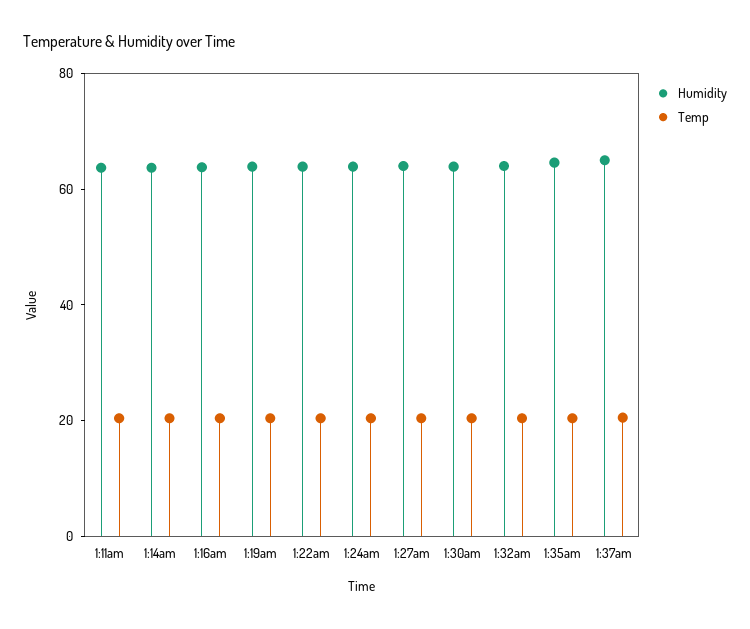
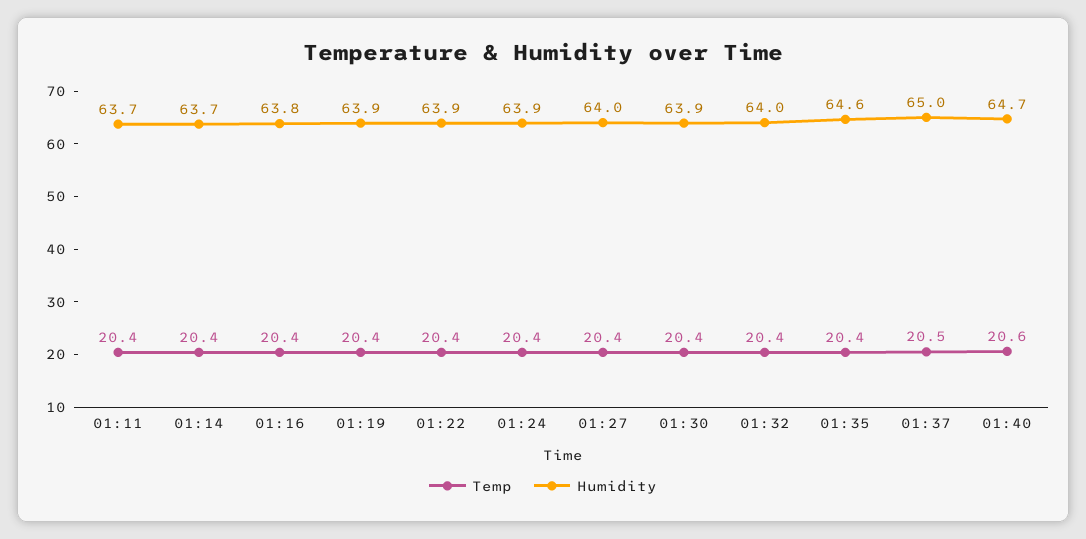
Temp, 01:40: none -> 20.6
Humidity, 01:40: none -> 64.7

